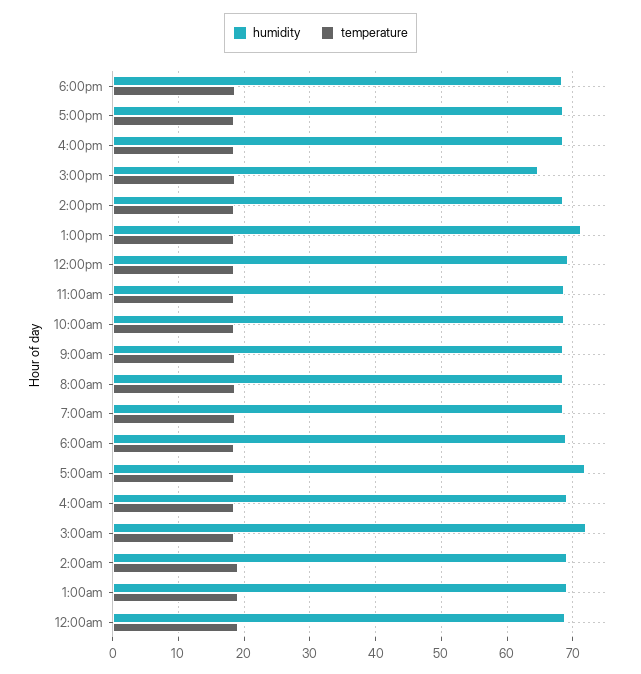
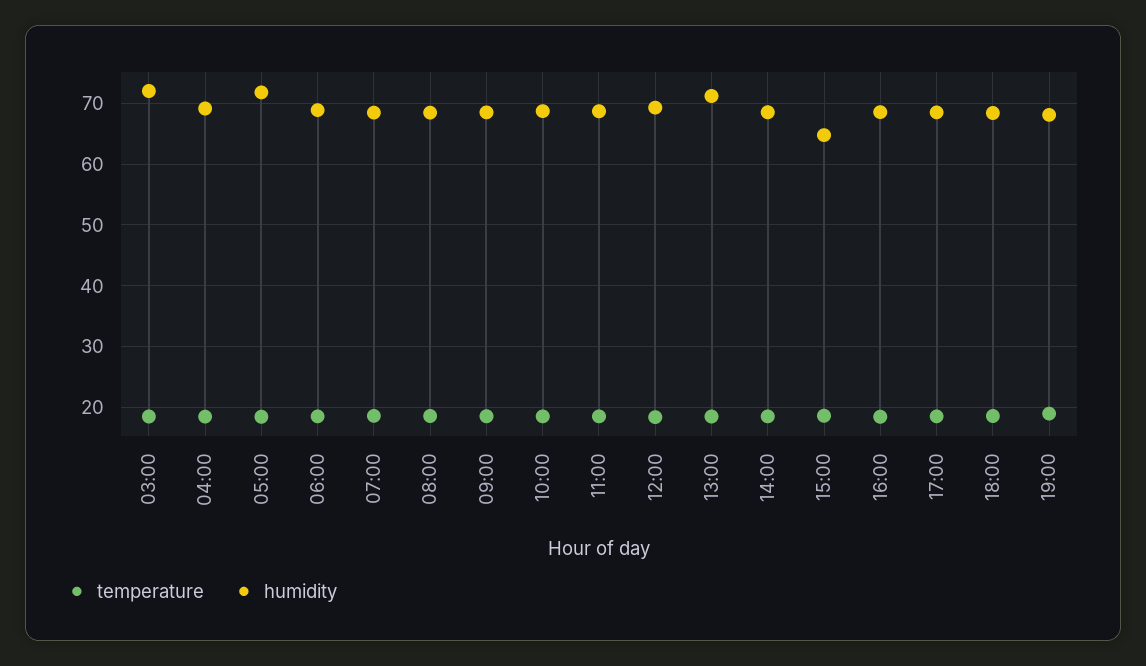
humidity, 2:00am: 69 -> none
temperature, 2:00am: 19 -> none
humidity, 1:00am: 69 -> none
temperature, 1:00am: 19 -> none
humidity, 12:00am: 69 -> none
temperature, 12:00am: 19 -> none
temperature, 19:00: none -> 19
humidity, 19:00: none -> 68

